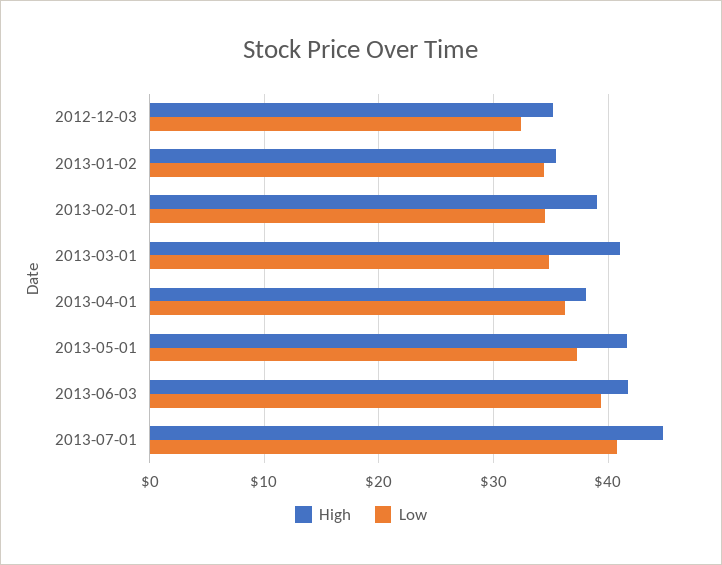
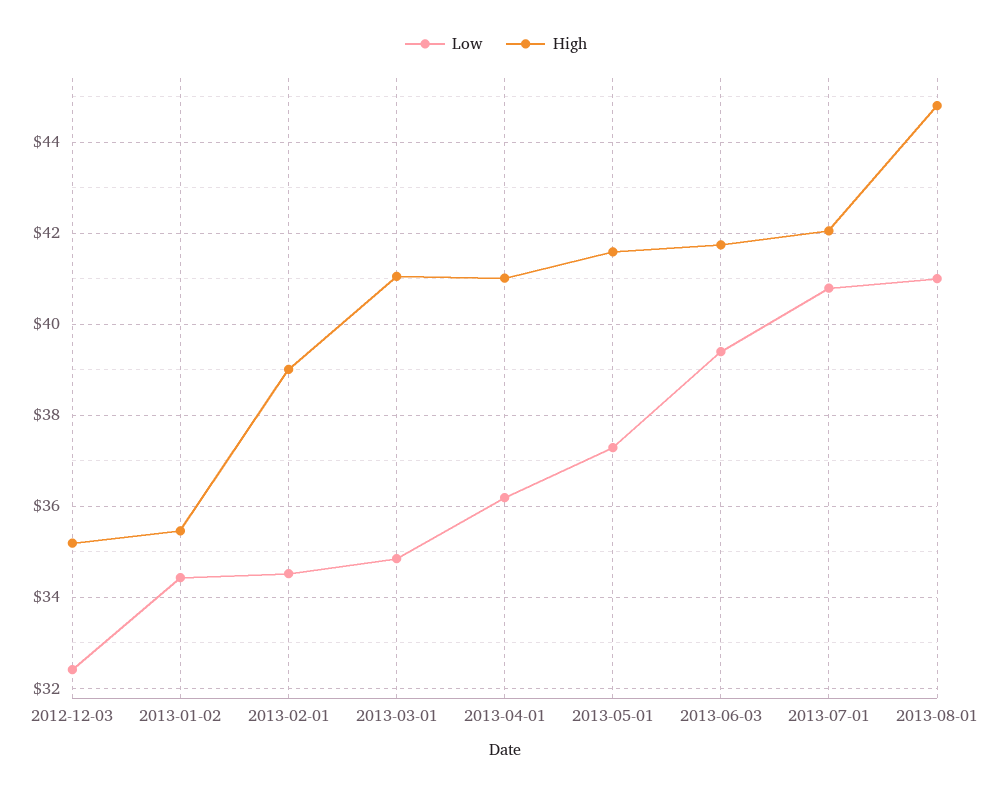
High, 2013-04-01: 38 -> 41
High, 2013-07-01: 45 -> 42
Low, 2013-08-01: none -> 41
High, 2013-08-01: none -> 44.8

